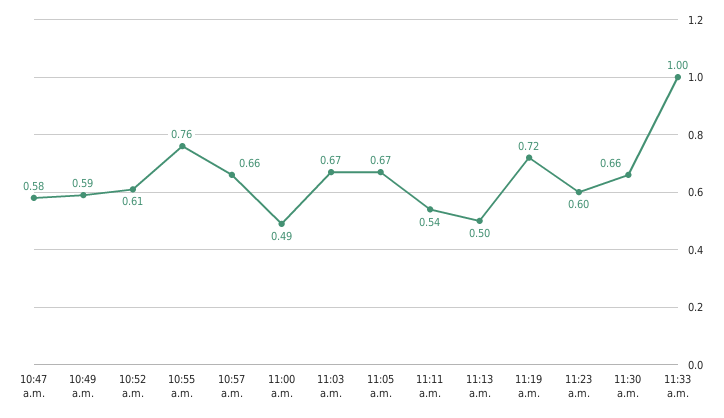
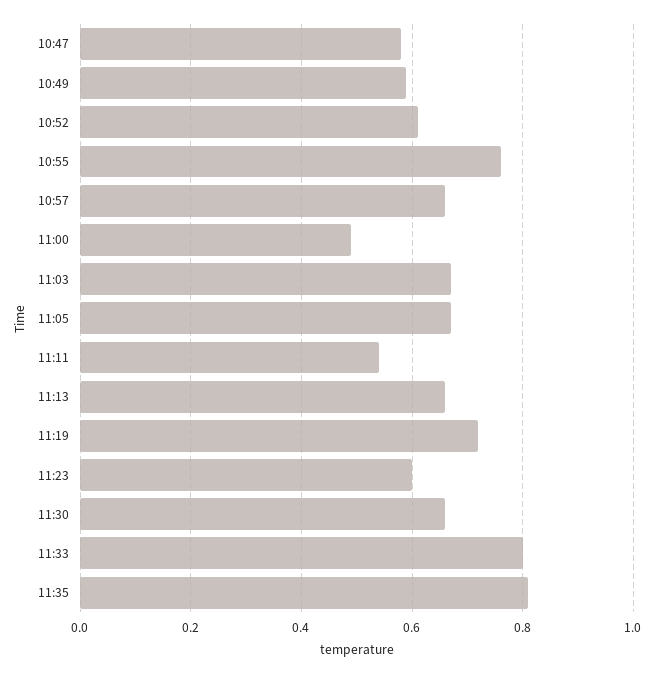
11:13 a.m.: 0.5 -> 0.65
11:33 a.m.: 1 -> 0.8
11:35: none -> 0.8

